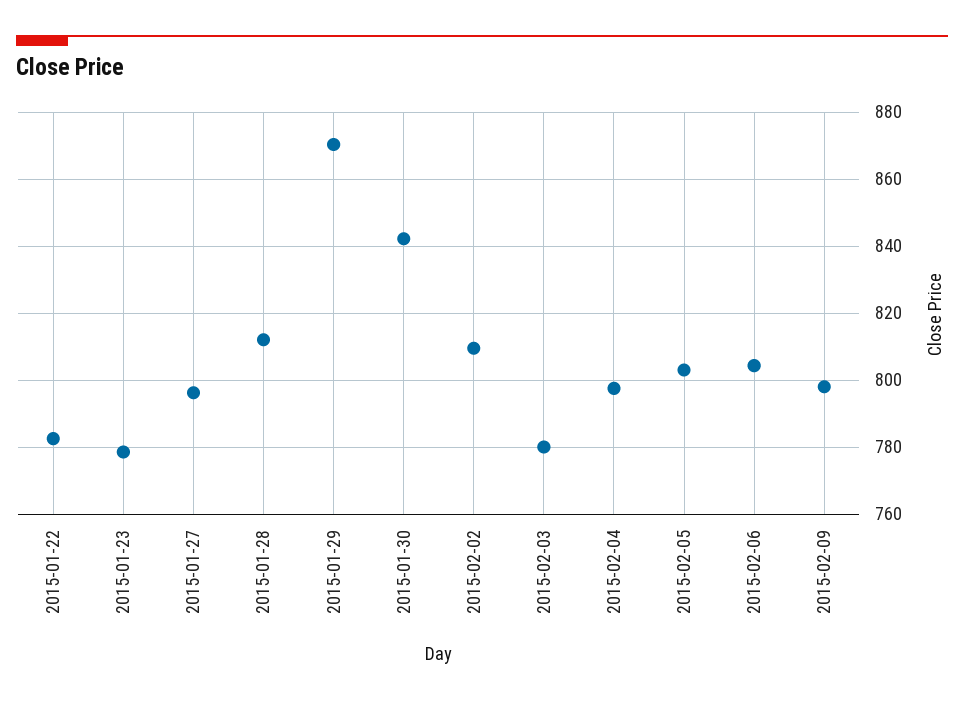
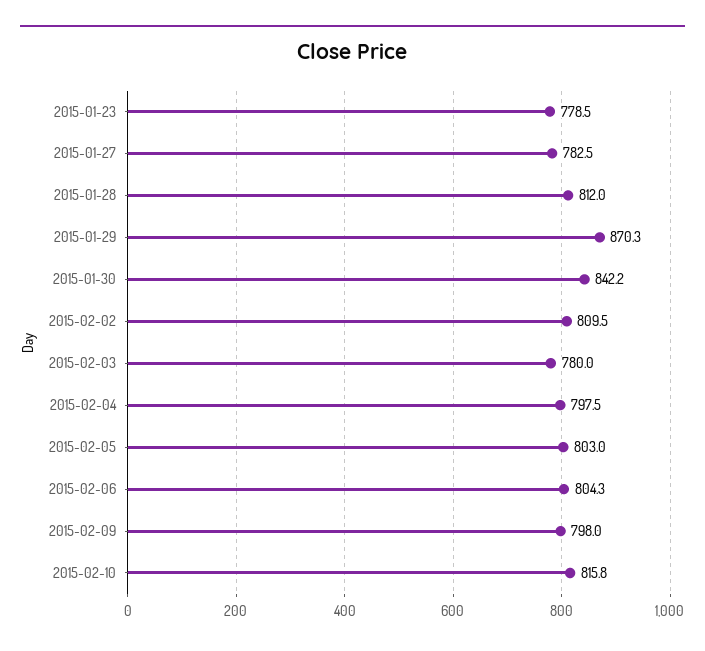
2015-01-22: 782 -> none
2015-01-27: 796 -> 782.5
2015-02-10: none -> 815.8

